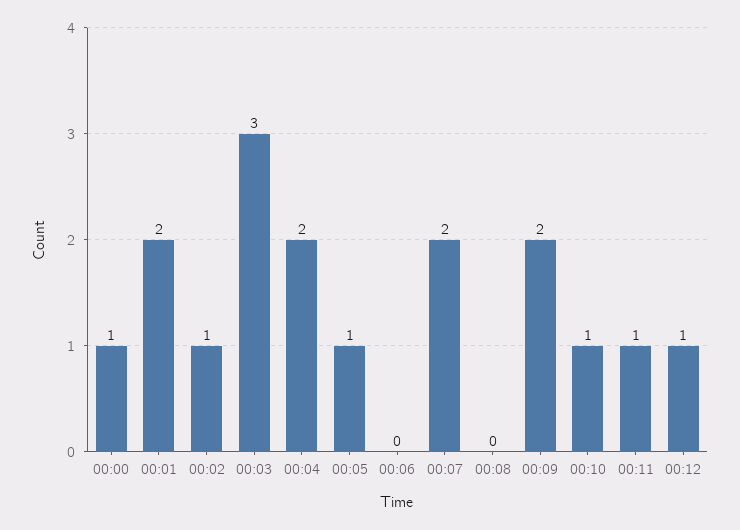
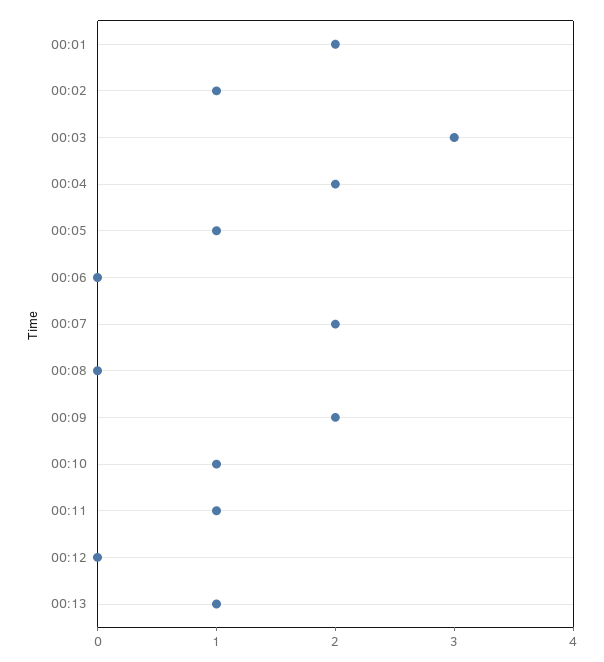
00:00: 1 -> none
00:12: 1 -> 0
00:13: none -> 1

